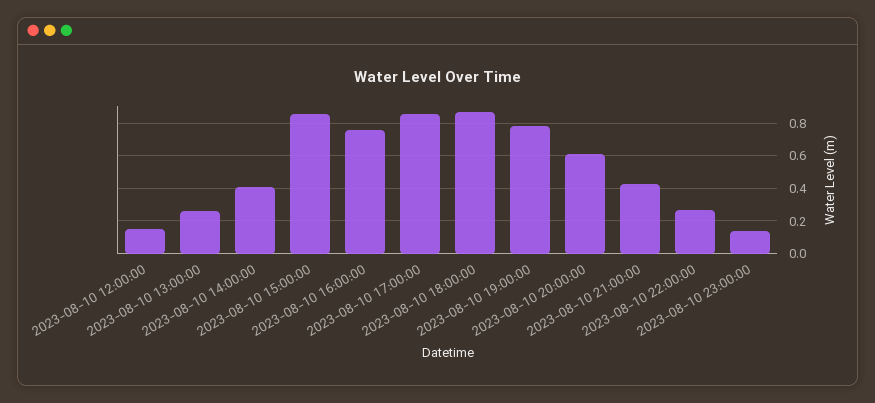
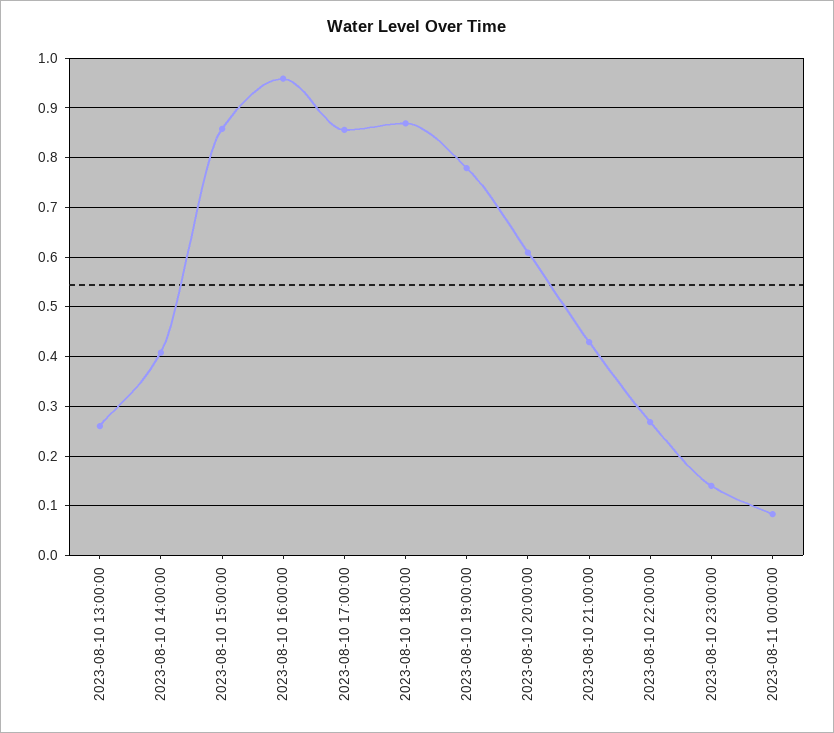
2023-08-10 12:00:00: 0.15 -> none
2023-08-10 16:00:00: 0.75 -> 0.96
2023-08-11 00:00:00: none -> 0.08

